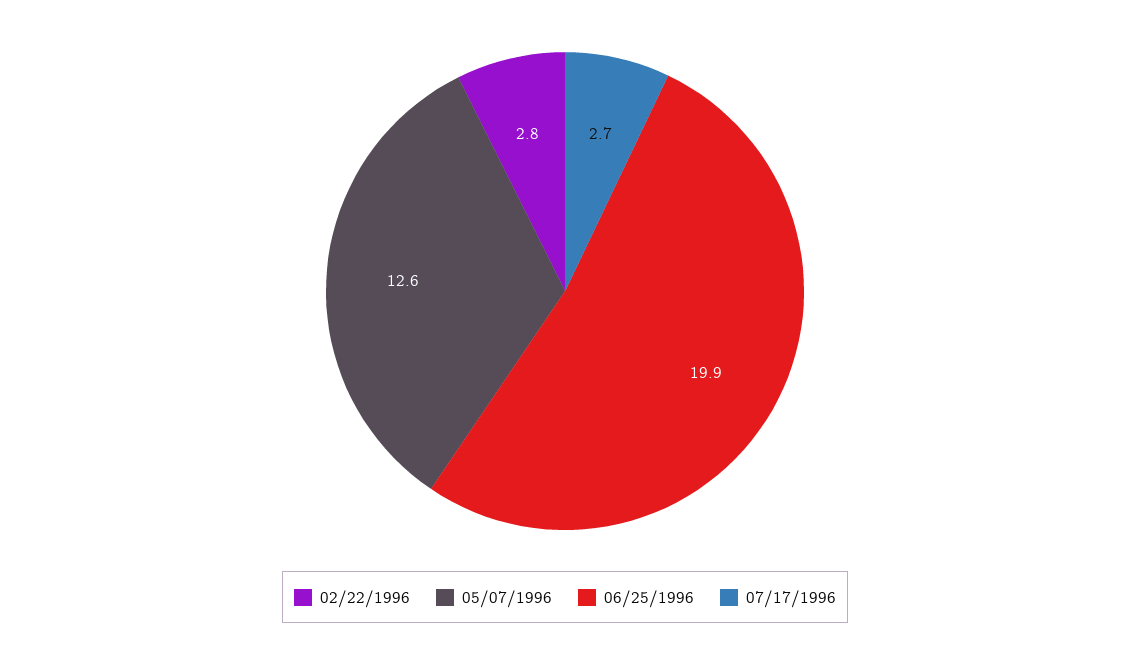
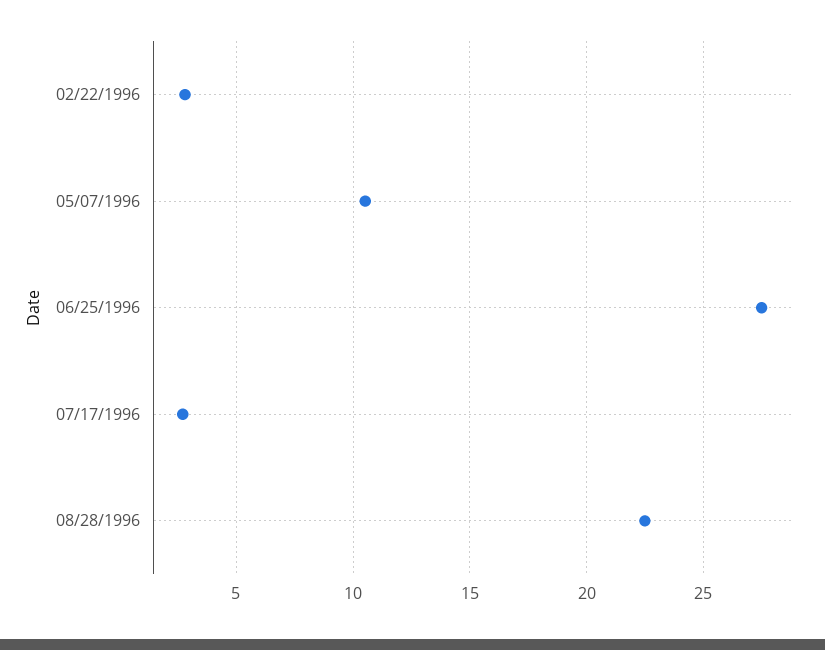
05/07/1996: 12.6 -> 10.5
06/25/1996: 19.9 -> 27.5
08/28/1996: none -> 22.5

